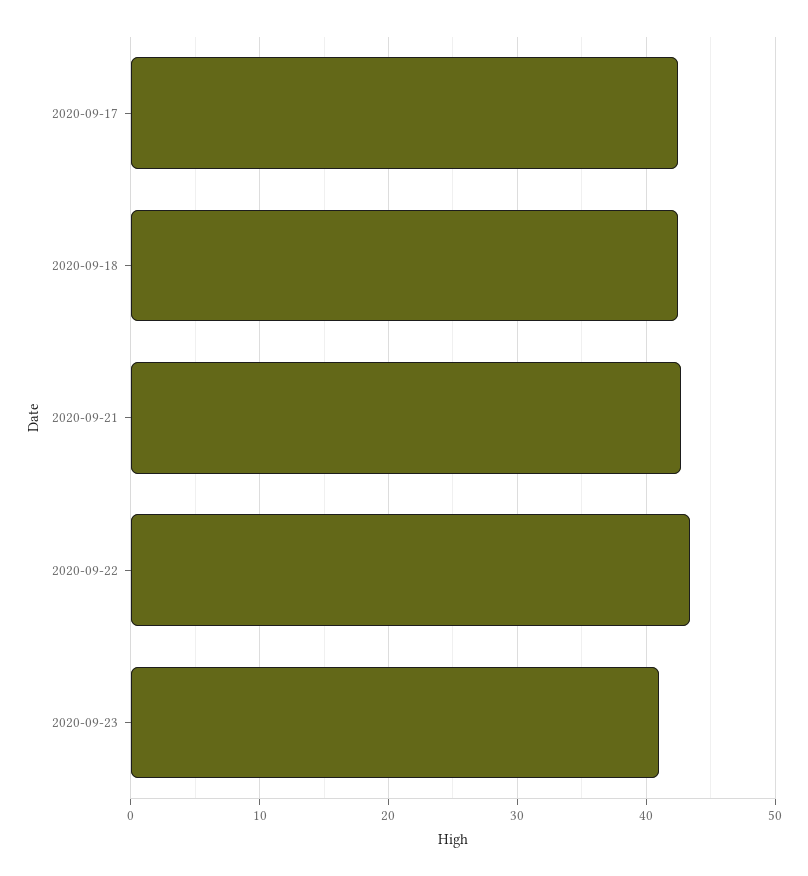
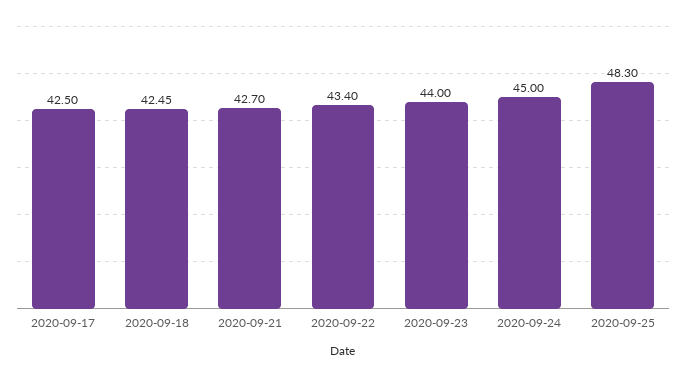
2020-09-23: 41 -> 44
2020-09-24: none -> 45
2020-09-25: none -> 48.3

